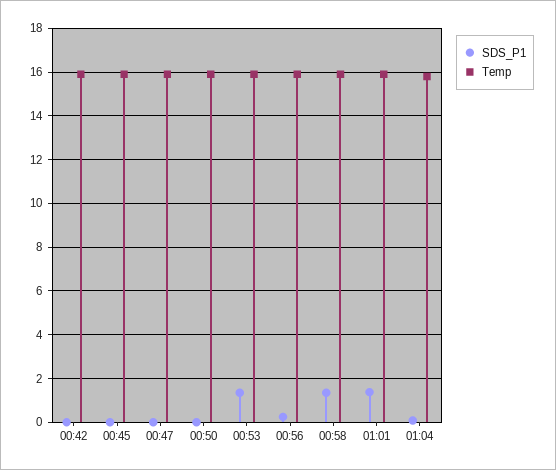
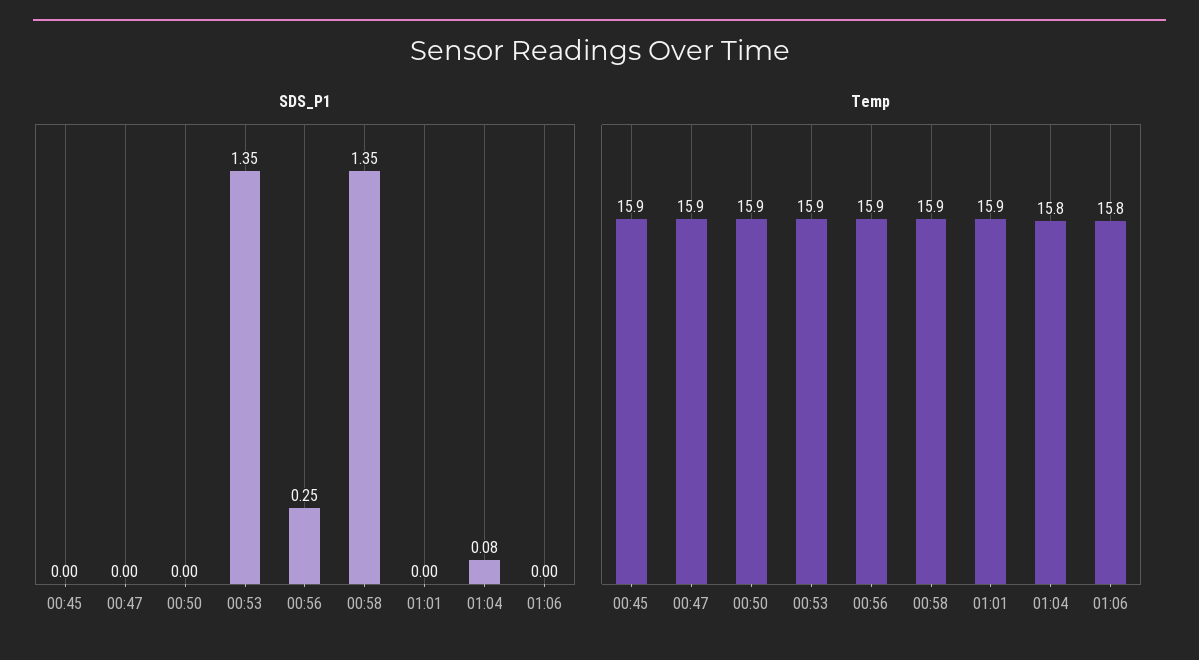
SDS_P1, 00:42: 0 -> none
Temp, 00:42: 16 -> none
SDS_P1, 01:01: 1.5 -> 0
SDS_P1, 01:06: none -> 0
Temp, 01:06: none -> 15.8

